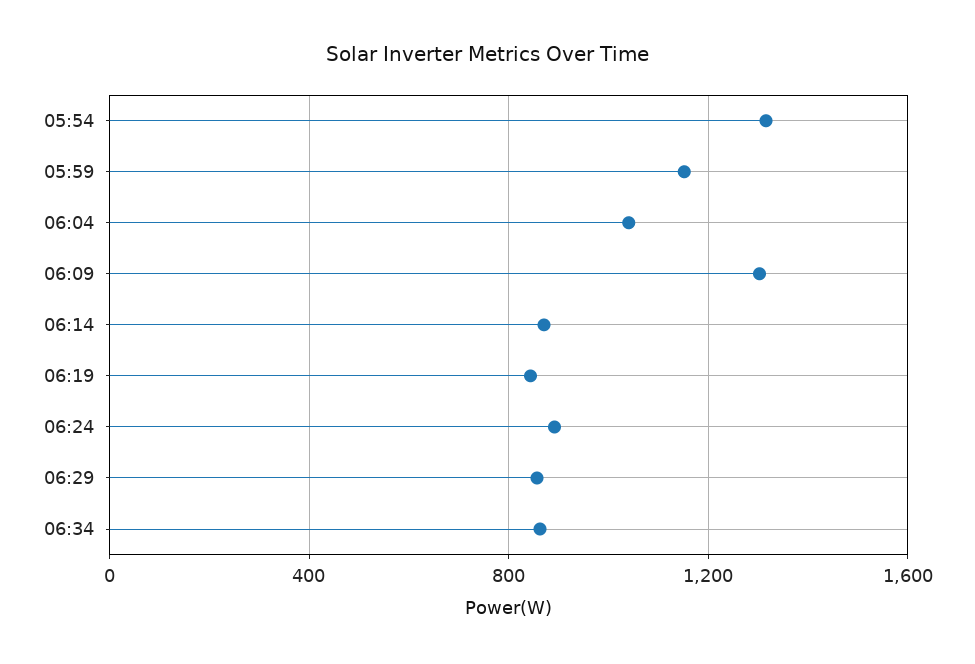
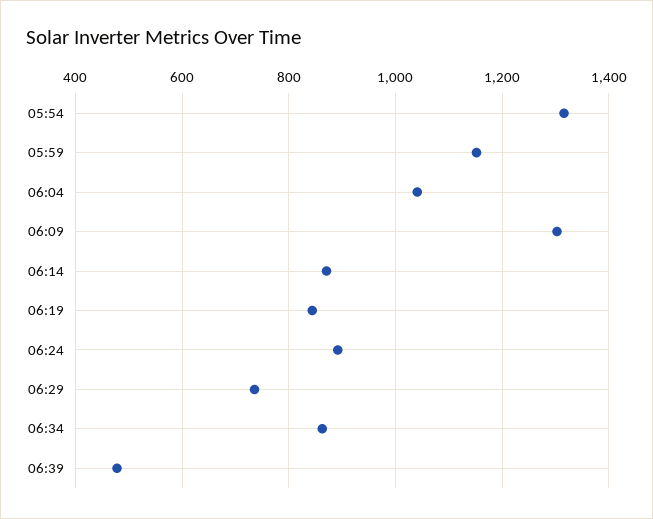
06:29: 850 -> 740
06:39: none -> 480

